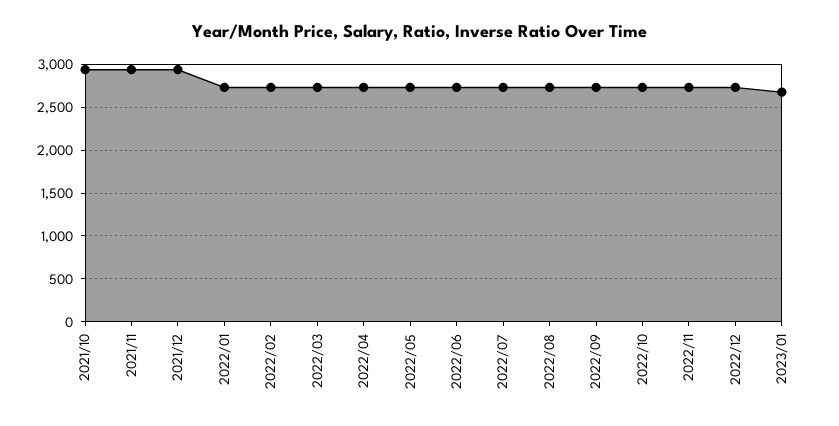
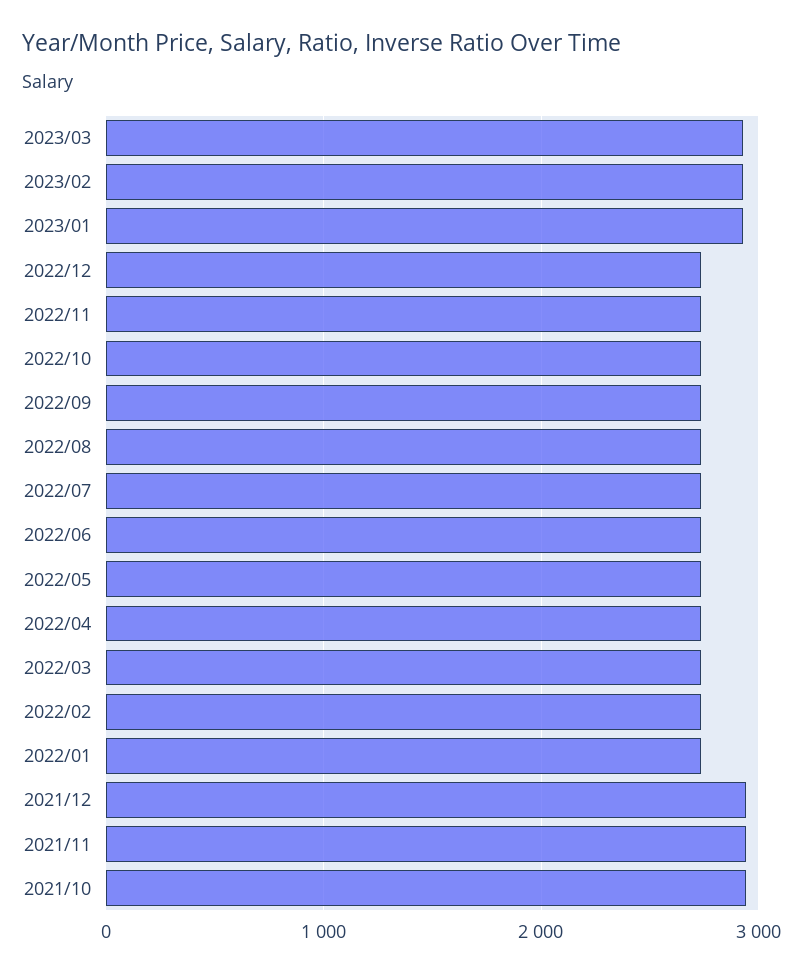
2023/01: 2700 -> 2900
2023/03: none -> 2900
2023/02: none -> 2900

